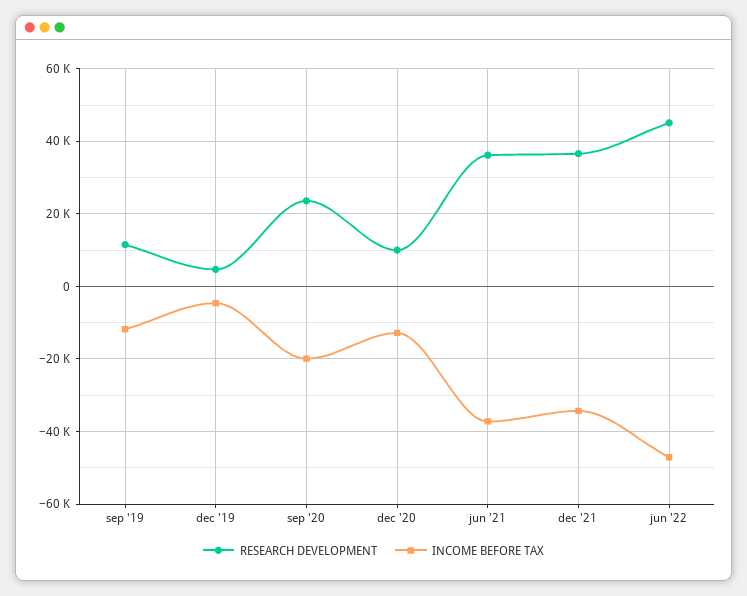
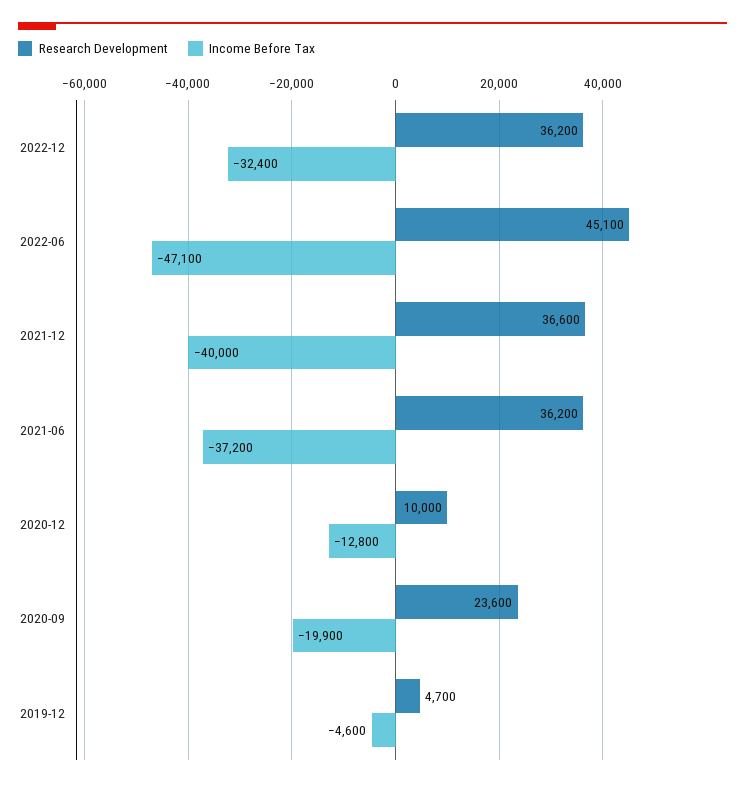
RESEARCH DEVELOPMENT, sep '19: 12000 -> none
INCOME BEFORE TAX, sep '19: -12000 -> none
INCOME BEFORE TAX, dec '21: -34000 -> -40000
RESEARCH DEVELOPMENT, 2022-12: none -> 36200
INCOME BEFORE TAX, 2022-12: none -> -32400

